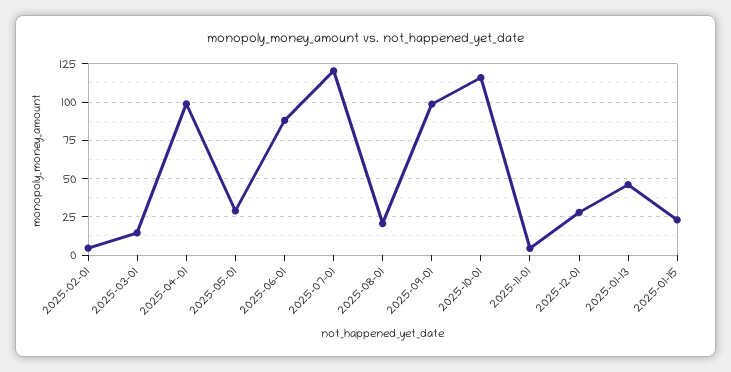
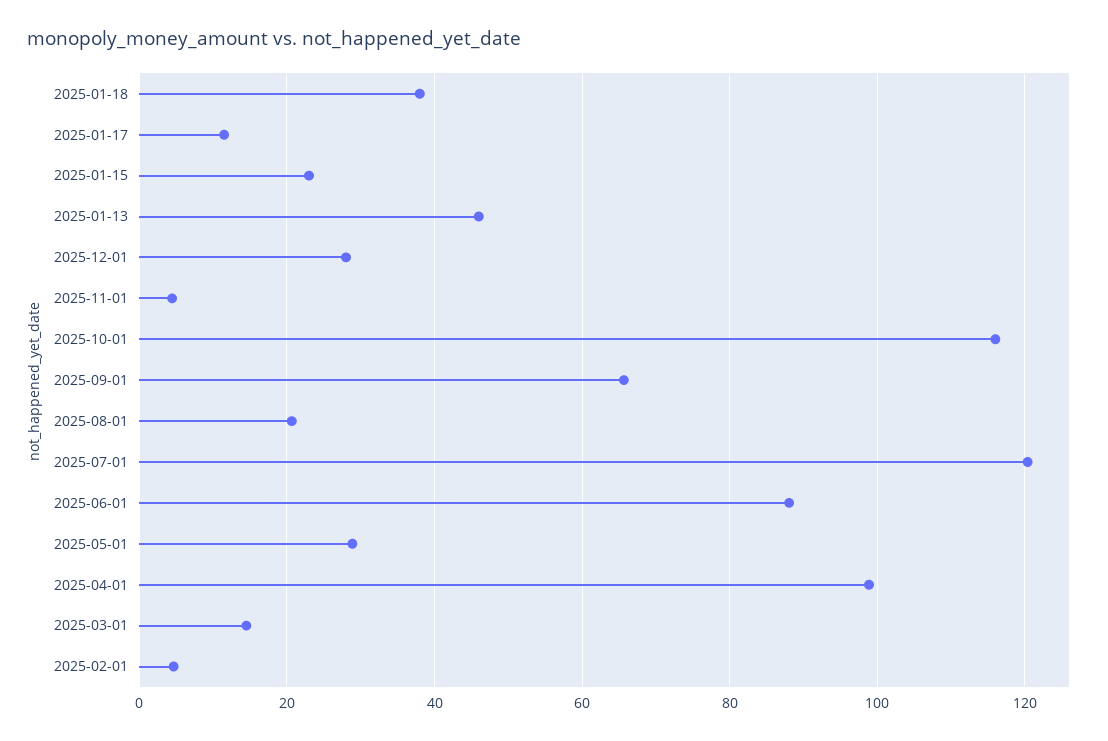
2025-09-01: 100 -> 66
2025-01-18: none -> 38
2025-01-17: none -> 12

